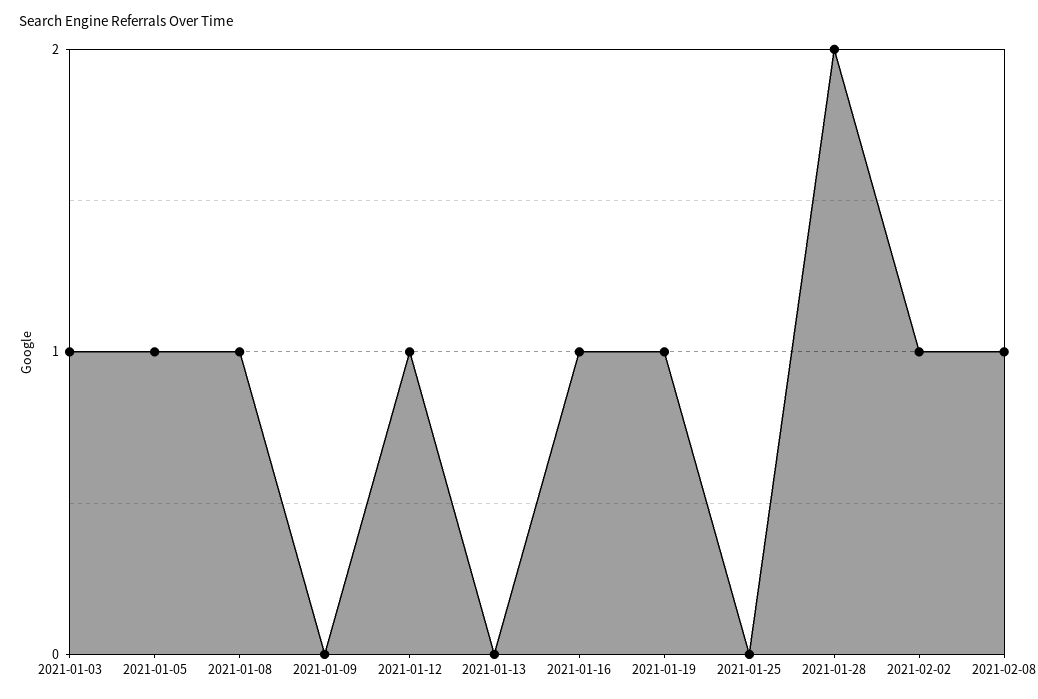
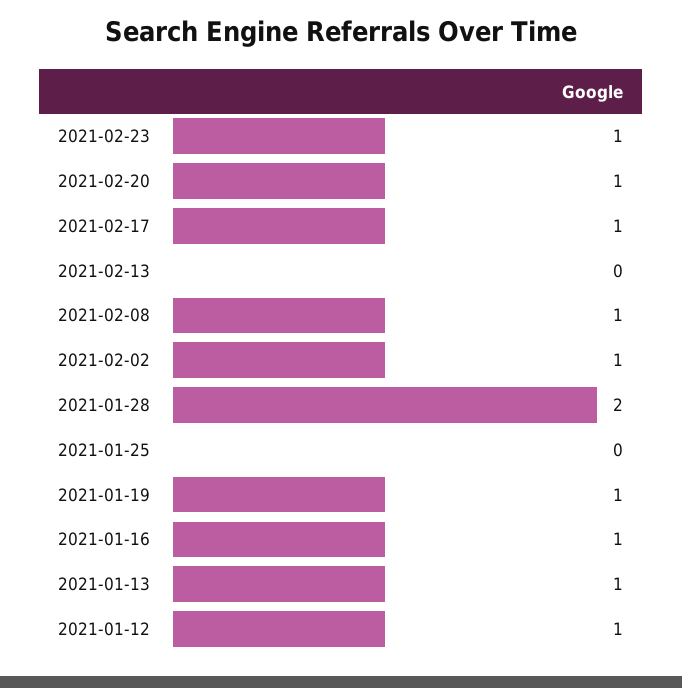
2021-01-03: 1 -> none
2021-01-05: 1 -> none
2021-01-08: 1 -> none
2021-01-09: 0 -> none
2021-01-13: 0 -> 1
2021-02-23: none -> 1
2021-02-20: none -> 1
2021-02-17: none -> 1
2021-02-13: none -> 0

